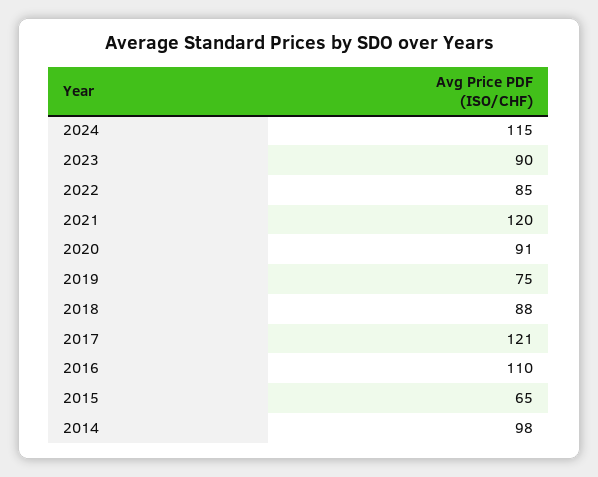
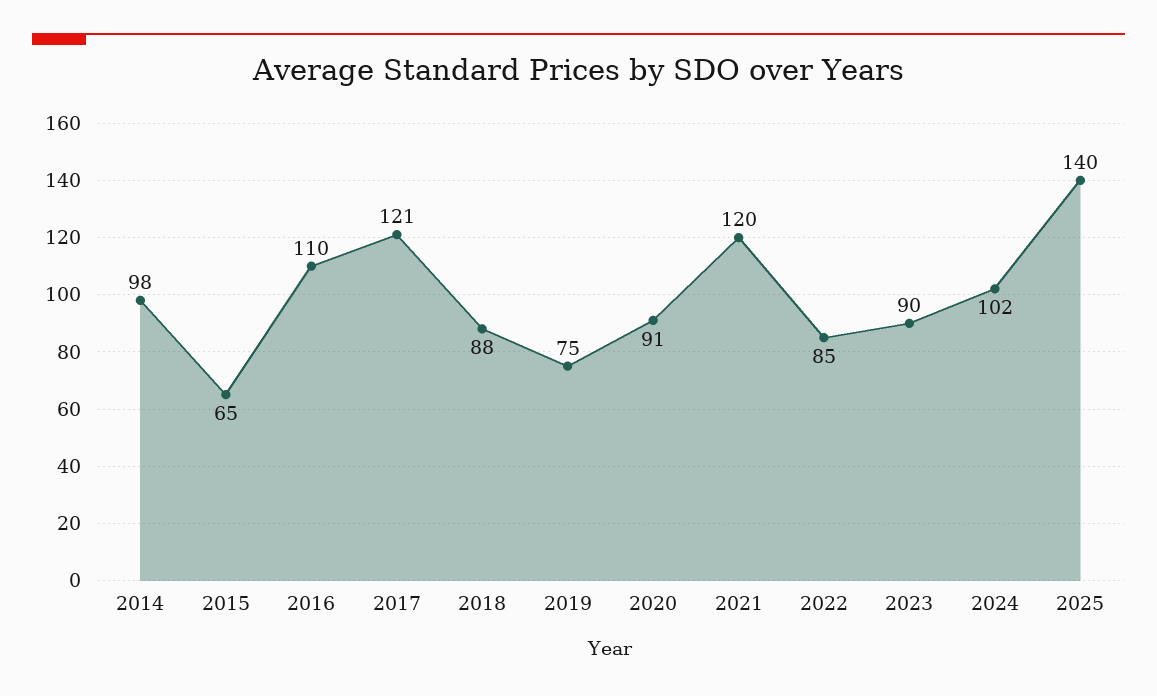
2024: 115 -> 102
2025: none -> 140

